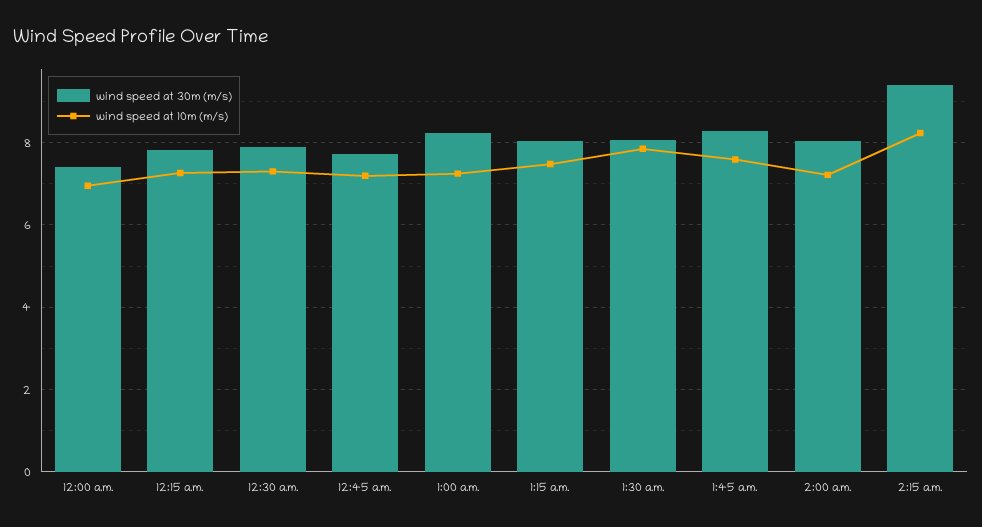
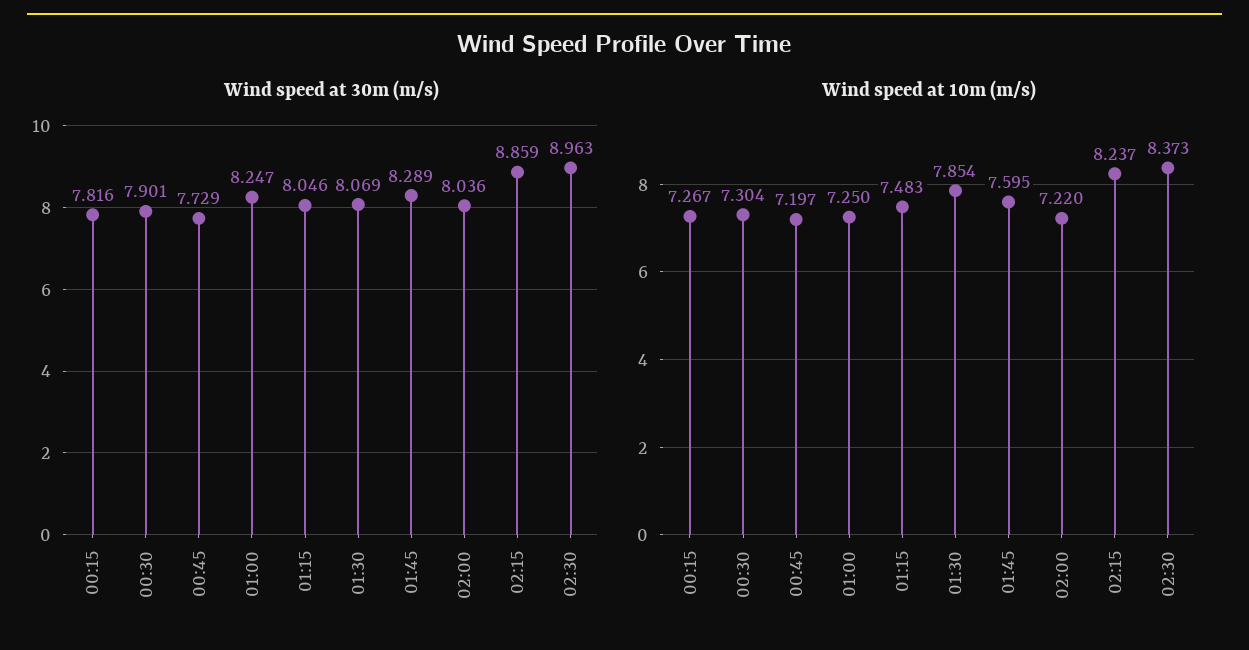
wind speed at 30m (m/s), 12:00 a.m.: 7.4 -> none
wind speed at 10m (m/s), 12:00 a.m.: 7 -> none
wind speed at 30m (m/s), 2:15 a.m.: 9.4 -> 8.859
wind speed at 30m (m/s), 02:30: none -> 8.963
wind speed at 10m (m/s), 02:30: none -> 8.373

